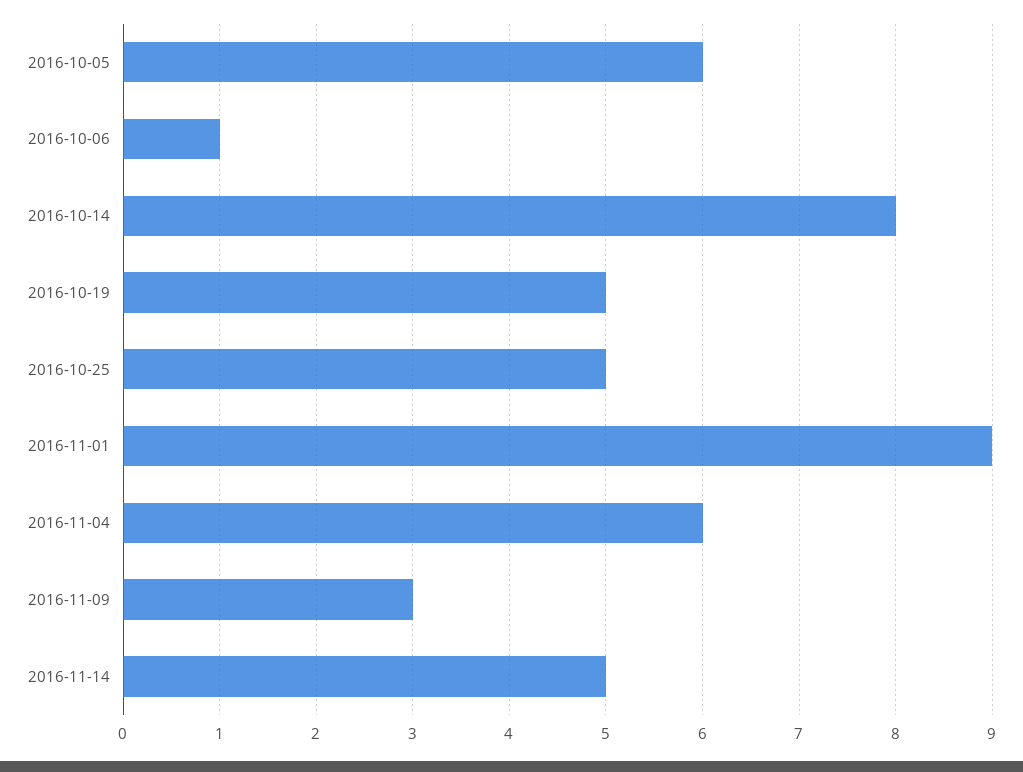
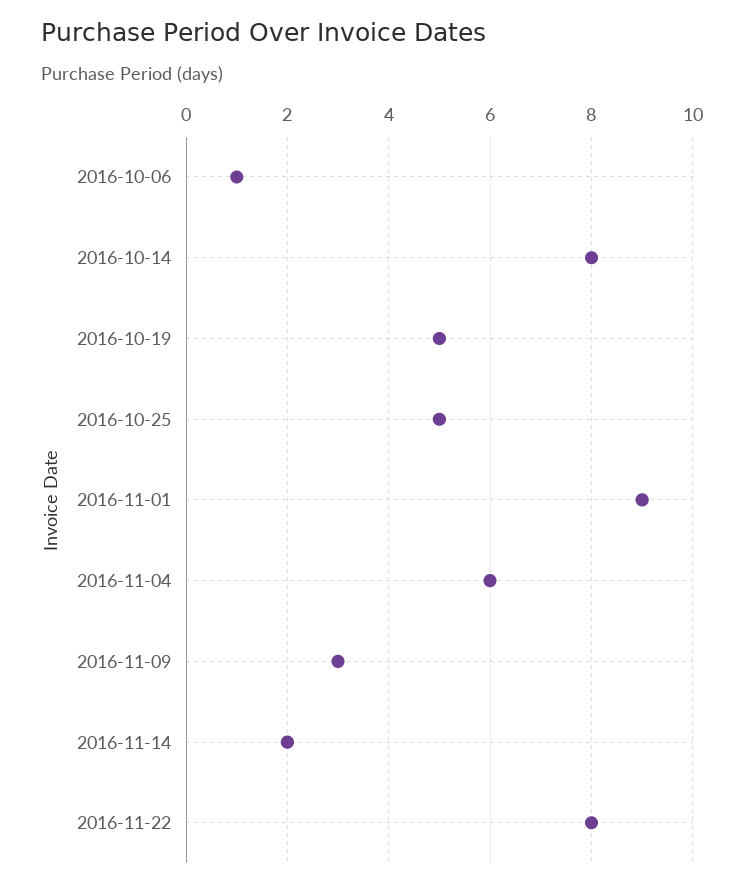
2016-10-05: 6 -> none
2016-11-14: 5 -> 2
2016-11-22: none -> 8

